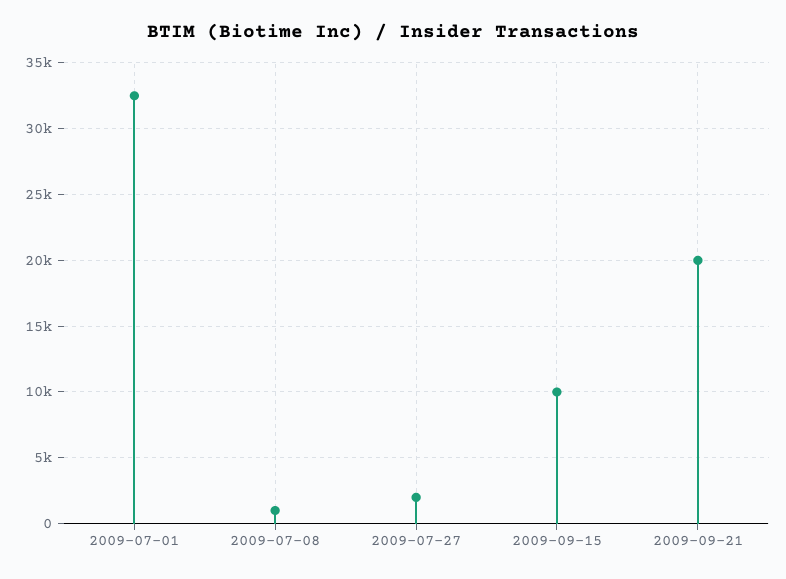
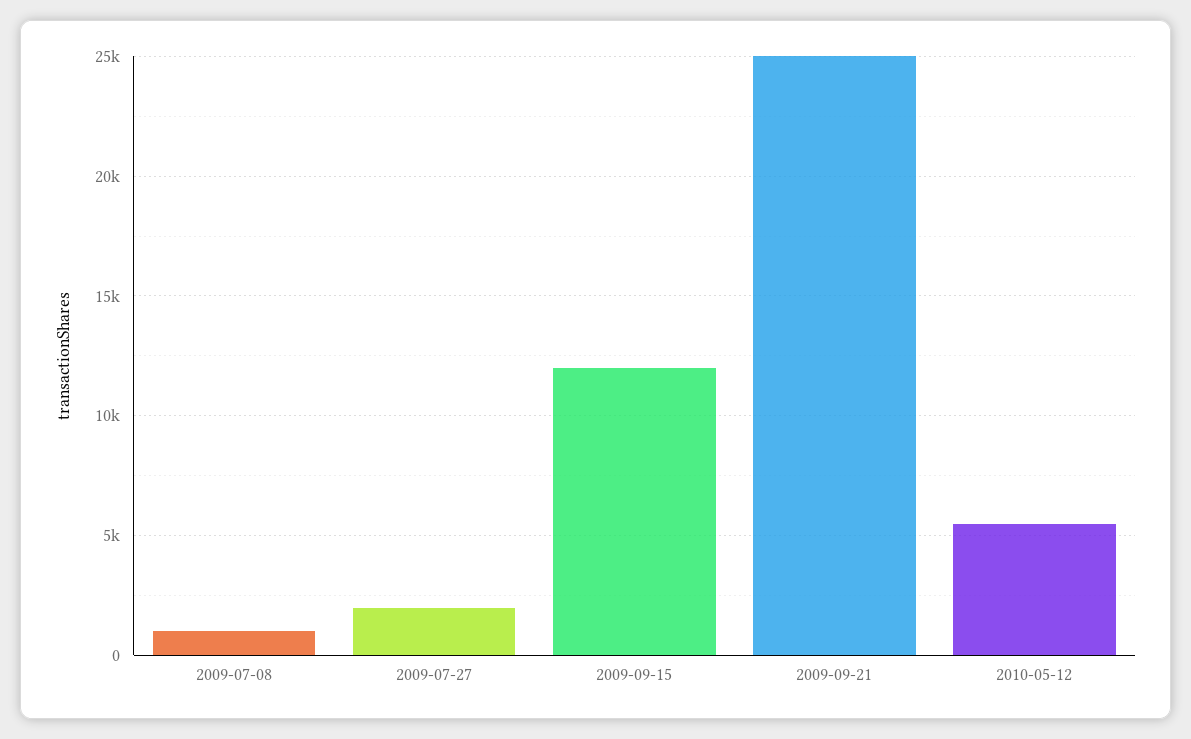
2009-07-01: 32500 -> none
2009-09-15: 10000 -> 12000
2009-09-21: 20000 -> 25000
2010-05-12: none -> 5500

